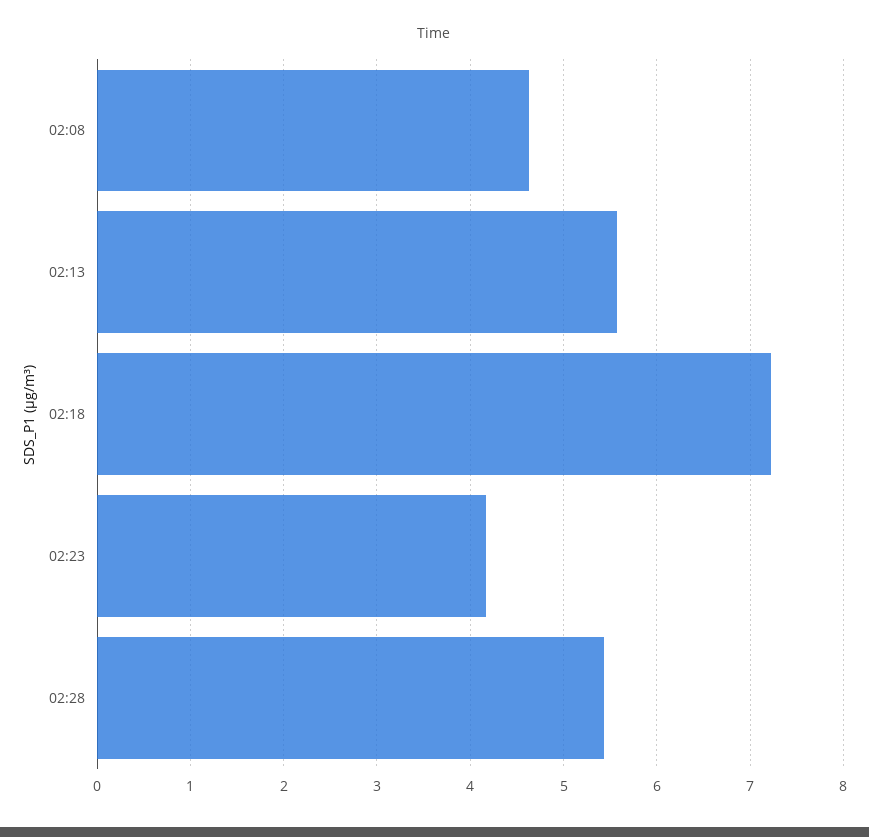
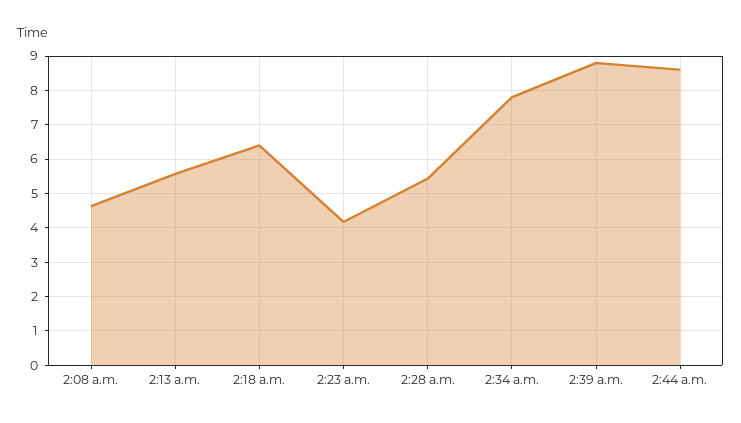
02:18: 7.2 -> 6.4
2:34 a.m.: none -> 7.8
2:39 a.m.: none -> 8.8
2:44 a.m.: none -> 8.6

